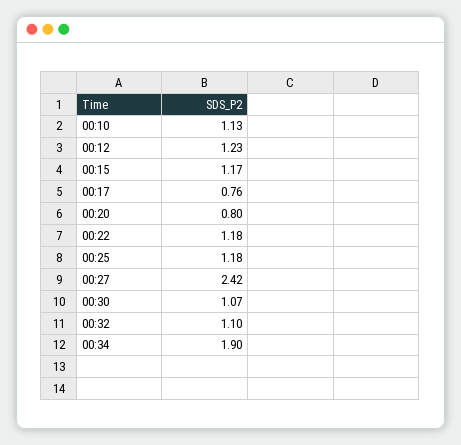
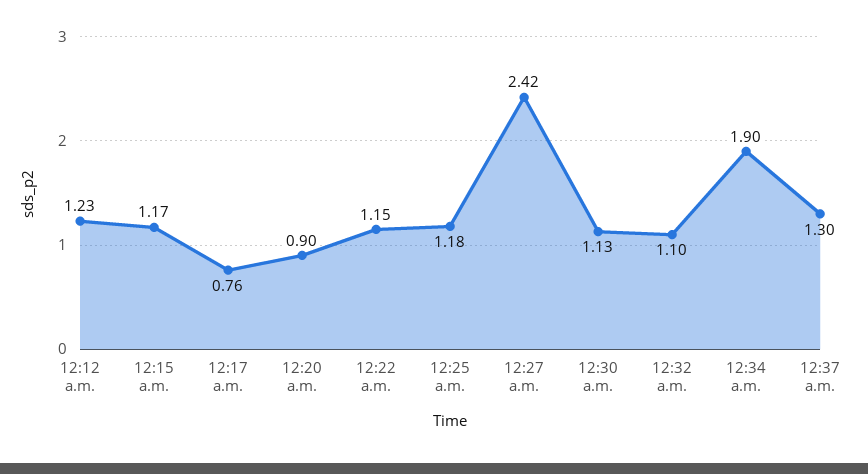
00:10: 1.13 -> none
00:20: 0.8 -> 0.9
00:22: 1.18 -> 1.15
00:30: 1.07 -> 1.13
12:37 a.m.: none -> 1.3

